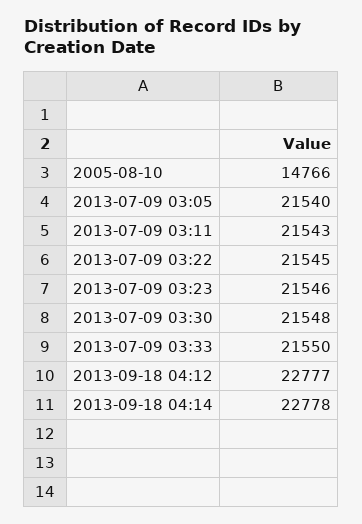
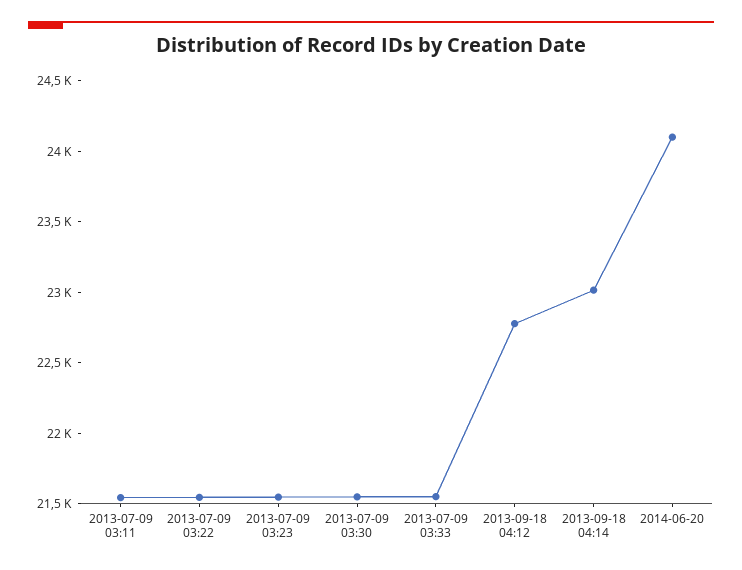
2005-08-10: 14766 -> none
2013-07-09 03:05: 21540 -> none
2013-09-18 04:14: 22778 -> 23000
2014-06-20: none -> 24100

